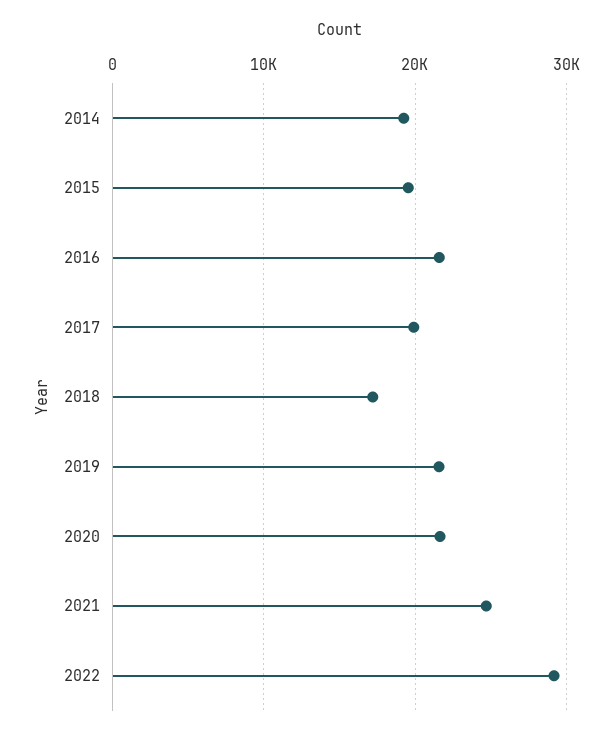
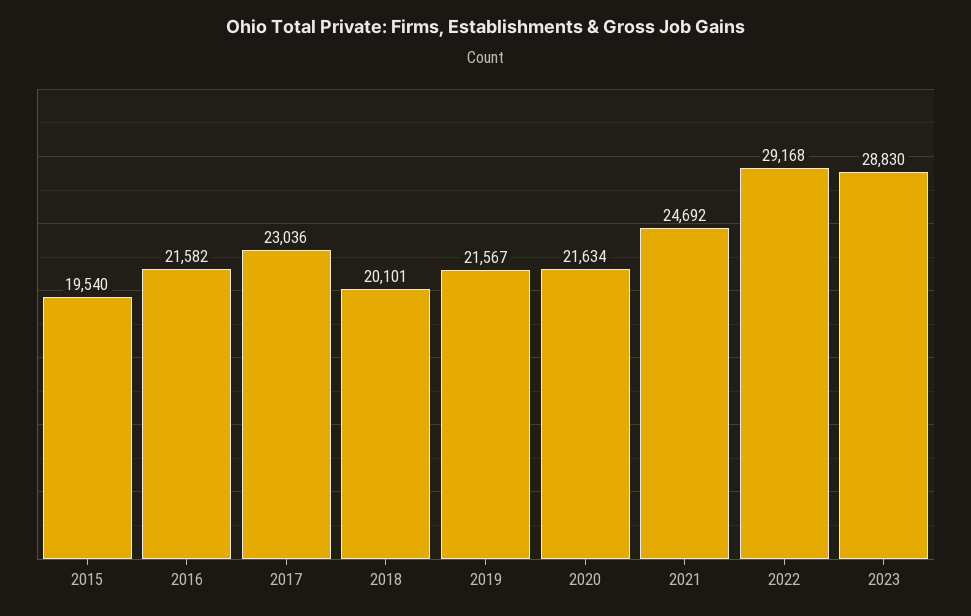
2014: 19000 -> none
2017: 20000 -> 23036
2018: 17000 -> 20101
2023: none -> 28830

